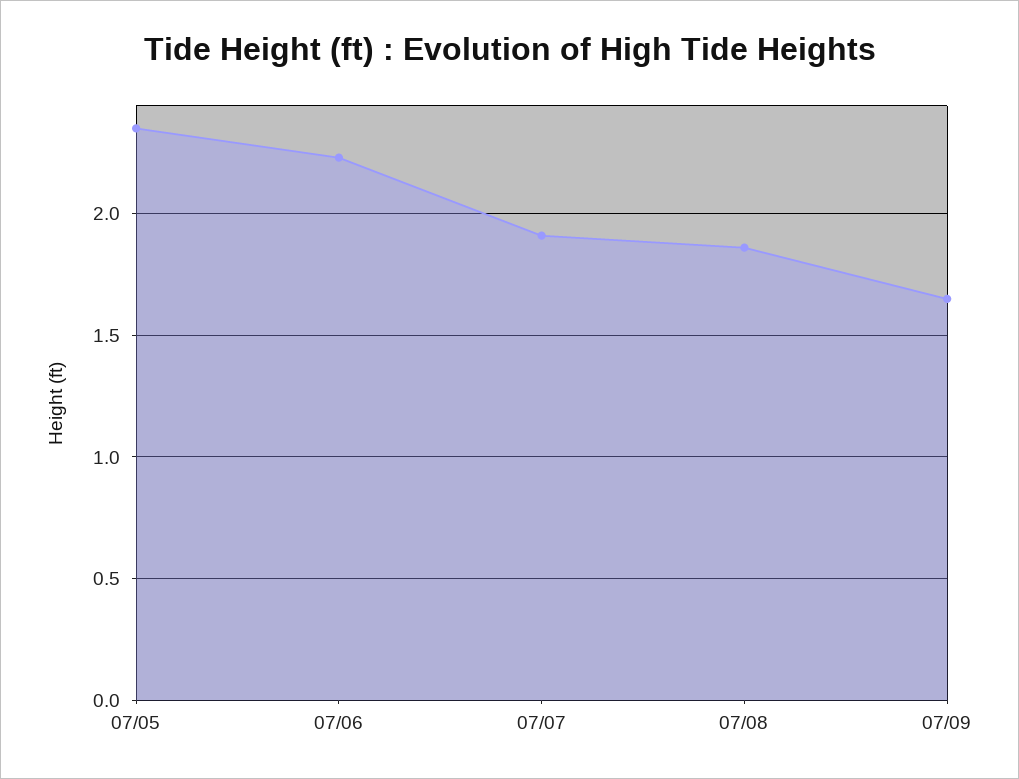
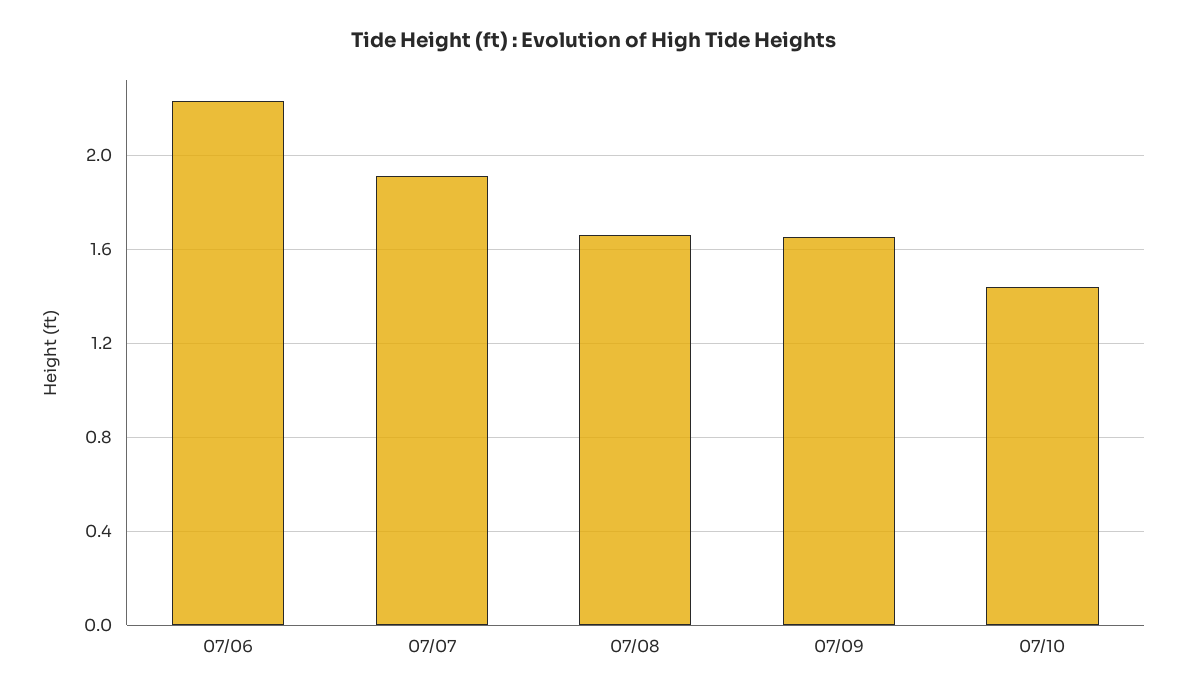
07/05: 2.35 -> none
07/08: 1.85 -> 1.65
07/10: none -> 1.45

